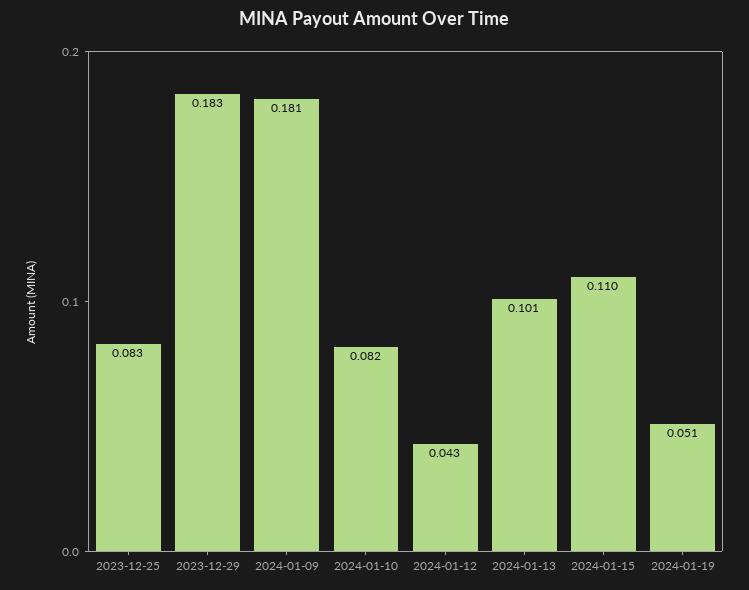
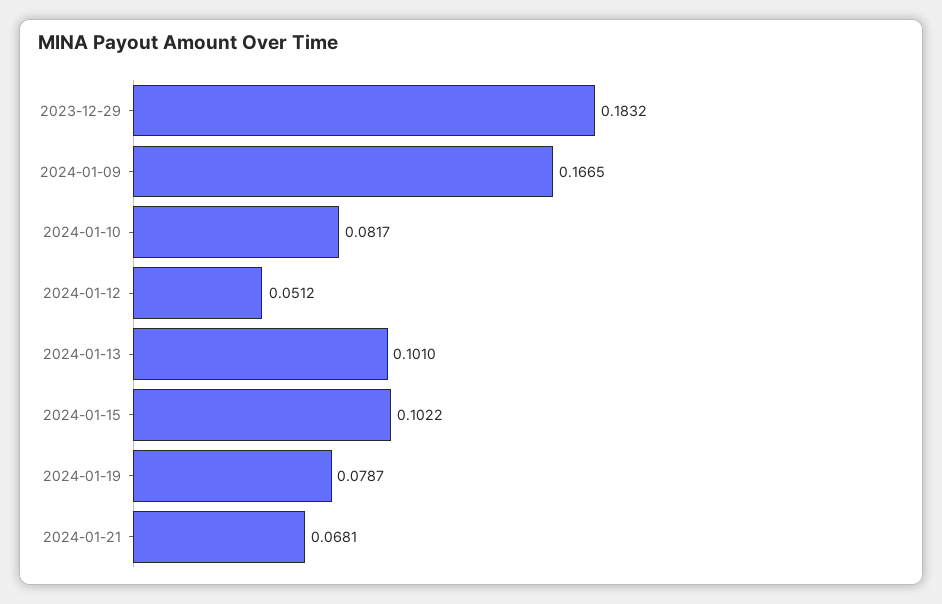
2023-12-25: 0.083 -> none
2024-01-09: 0.181 -> 0.1665
2024-01-12: 0.043 -> 0.0512
2024-01-15: 0.11 -> 0.1022
2024-01-19: 0.051 -> 0.0787
2024-01-21: none -> 0.0681

